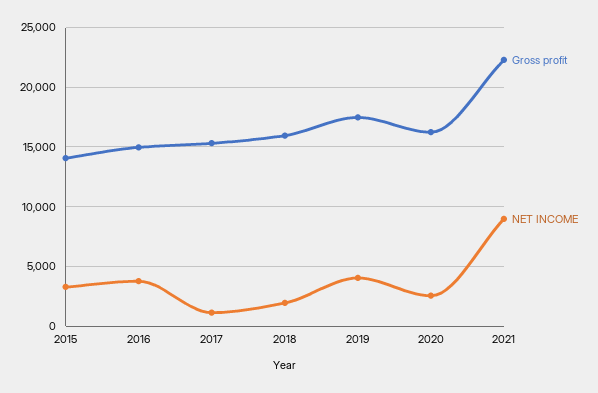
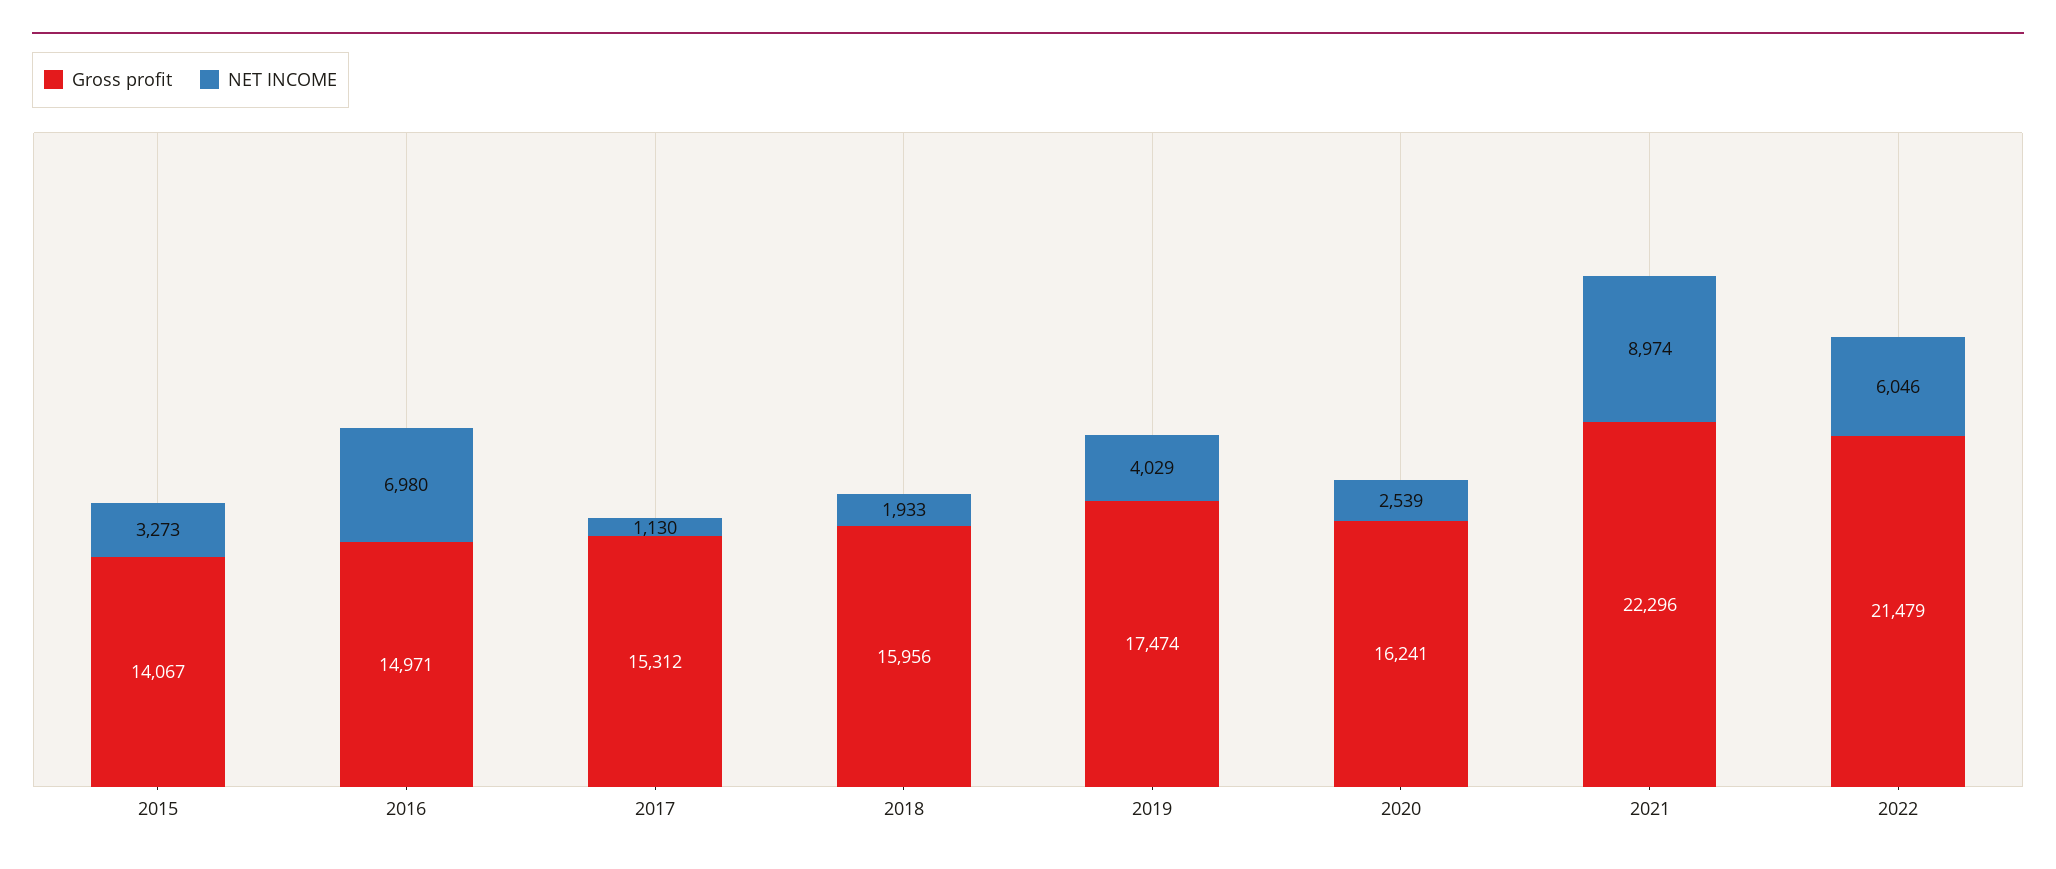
NET INCOME, 2016: 4000 -> 6980
Gross profit, 2022: none -> 21479
NET INCOME, 2022: none -> 6046

